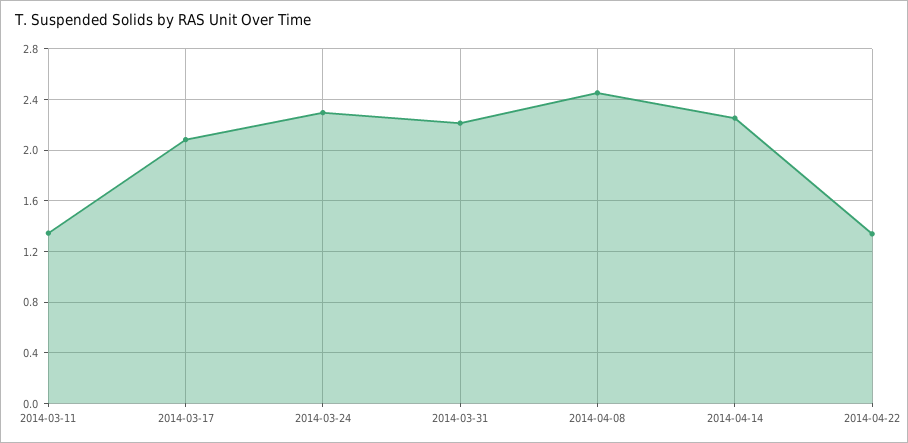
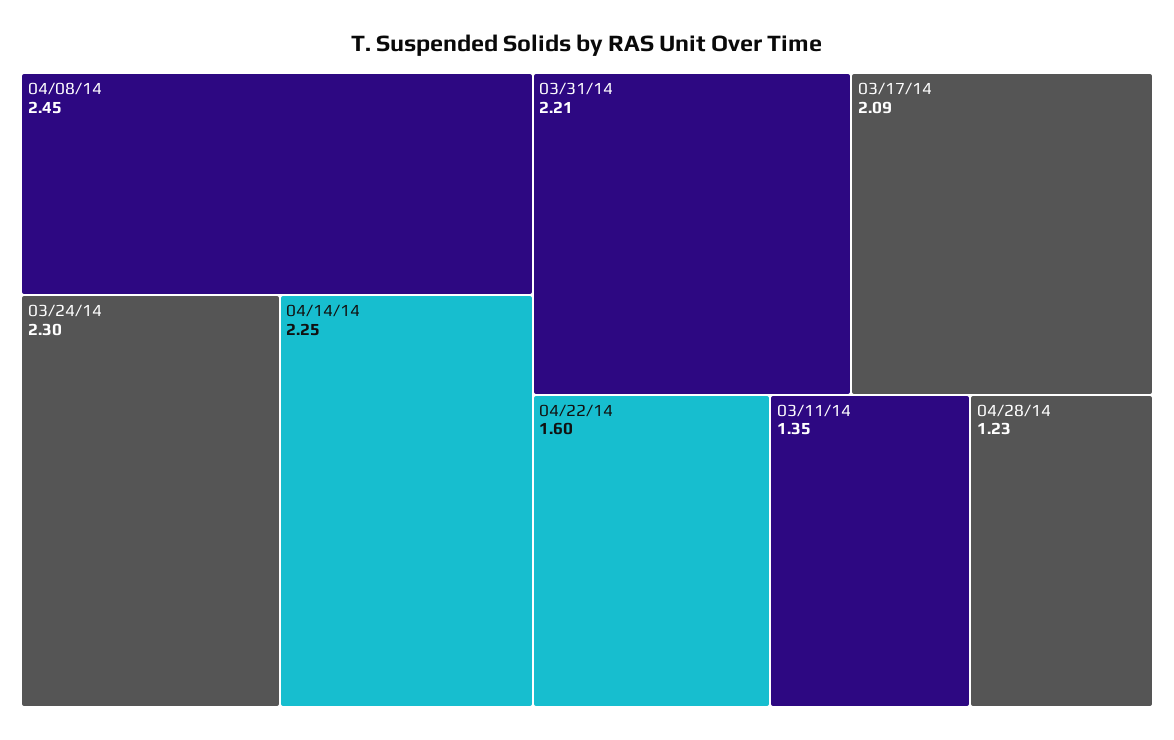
2014-04-22: 1.35 -> 1.6
04/28/14: none -> 1.23

